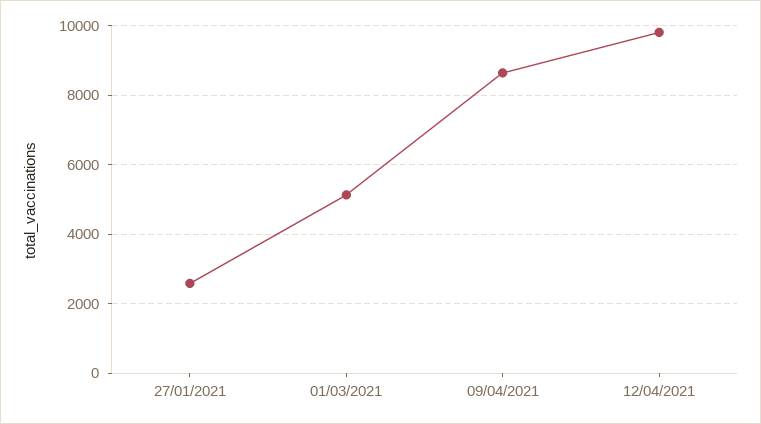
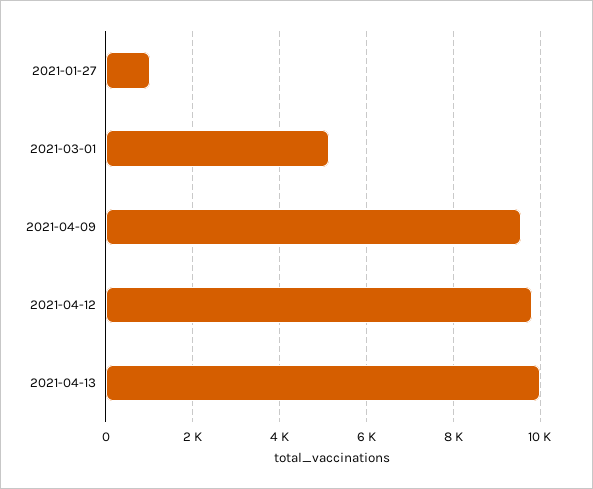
27/01/2021: 2600 -> 1000
09/04/2021: 8600 -> 9600
2021-04-13: none -> 10000

